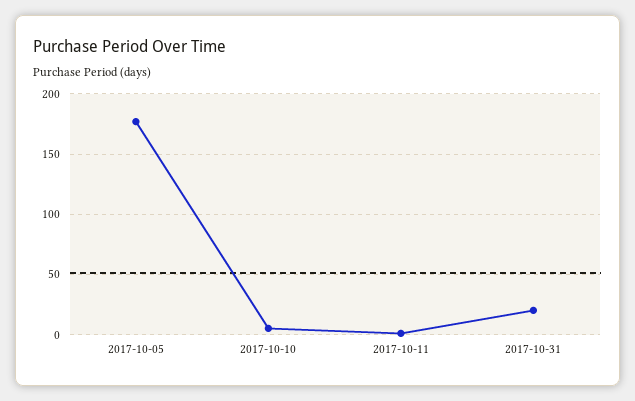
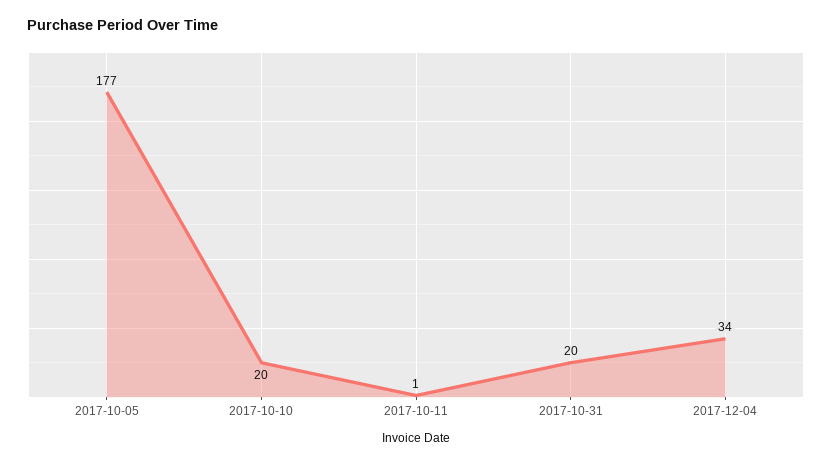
2017-10-10: 5 -> 20
2017-12-04: none -> 34

